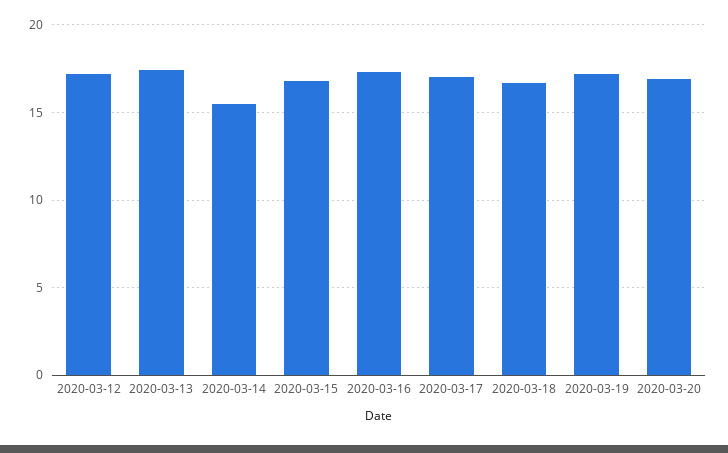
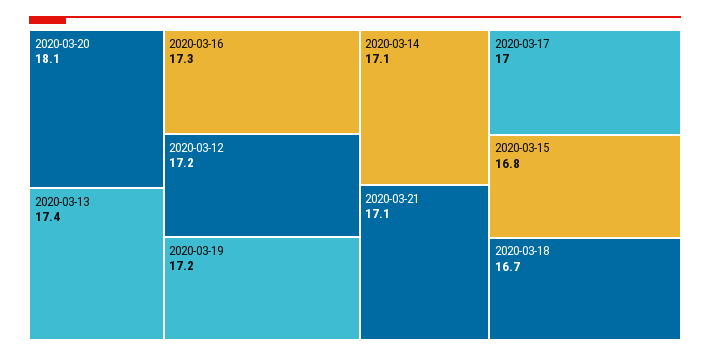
2020-03-14: 15.5 -> 17.1
2020-03-20: 17 -> 18.1
2020-03-21: none -> 17.1

